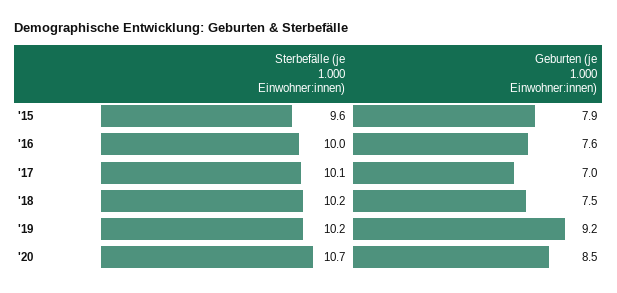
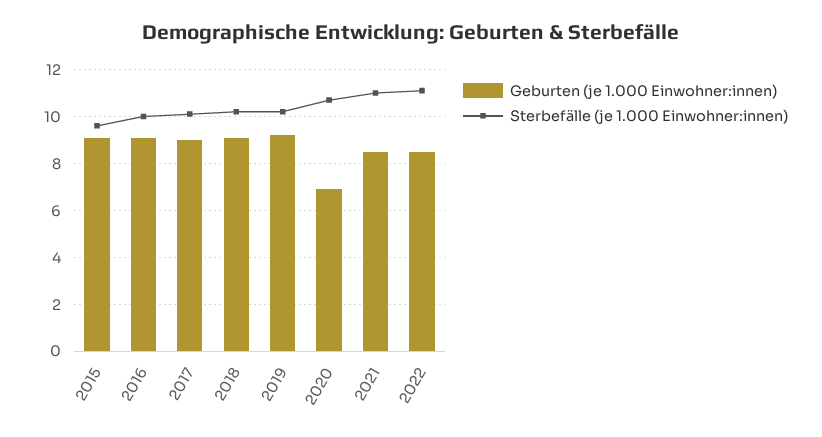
Geburten (je 1.000 Einwohner:innen), '15: 7.9 -> 9
Geburten (je 1.000 Einwohner:innen), '16: 7.6 -> 9
Geburten (je 1.000 Einwohner:innen), '17: 7 -> 9
Geburten (je 1.000 Einwohner:innen), '18: 7.5 -> 9
Geburten (je 1.000 Einwohner:innen), '20: 8.5 -> 7
Geburten (je 1.000 Einwohner:innen), 2021: none -> 8.5
Sterbefälle (je 1.000 Einwohner:innen), 2021: none -> 11
Geburten (je 1.000 Einwohner:innen), 2022: none -> 8.5
Sterbefälle (je 1.000 Einwohner:innen), 2022: none -> 11

